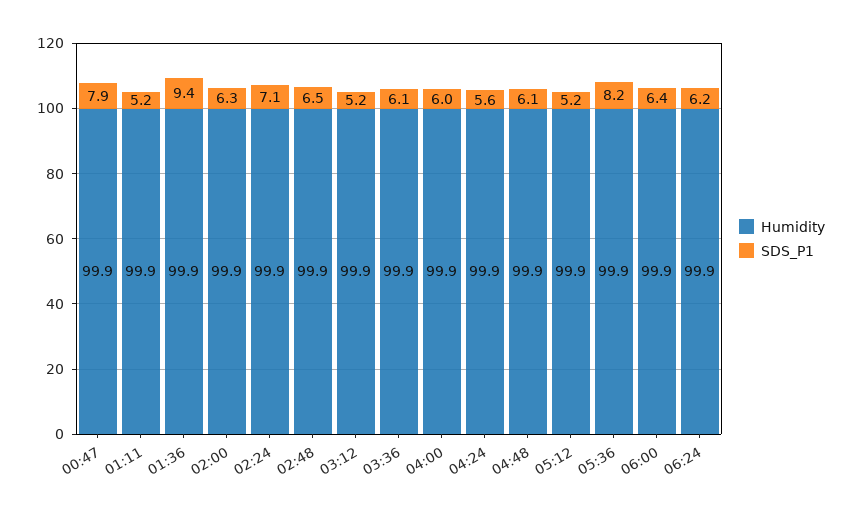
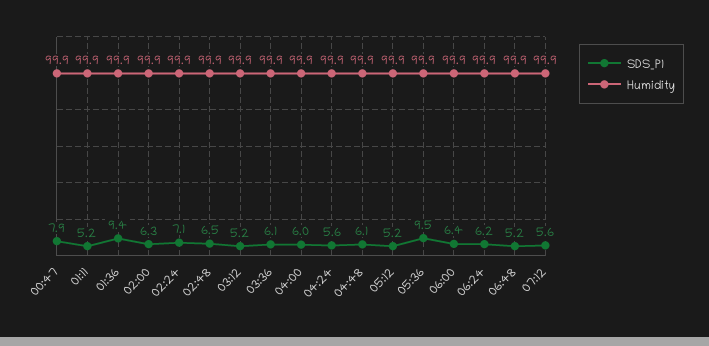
SDS_P1, 05:36: 8.2 -> 9.5
SDS_P1, 06:48: none -> 5.2
Humidity, 06:48: none -> 99.9
SDS_P1, 07:12: none -> 5.6
Humidity, 07:12: none -> 99.9

